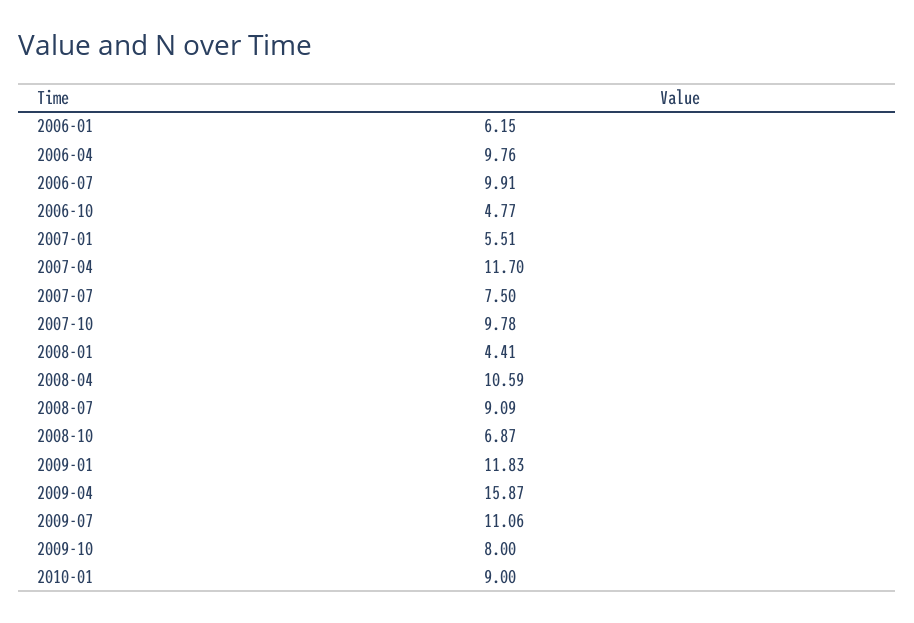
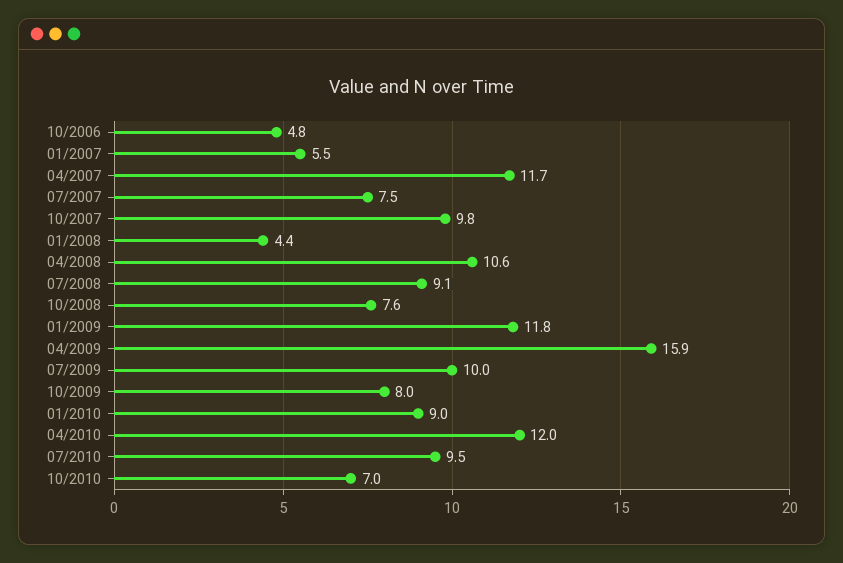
2006-01: 6.15 -> none
2006-04: 9.76 -> none
2006-07: 9.91 -> none
2008-10: 6.87 -> 7.6
2009-07: 11.06 -> 10
04/2010: none -> 12
07/2010: none -> 9.5
10/2010: none -> 7

